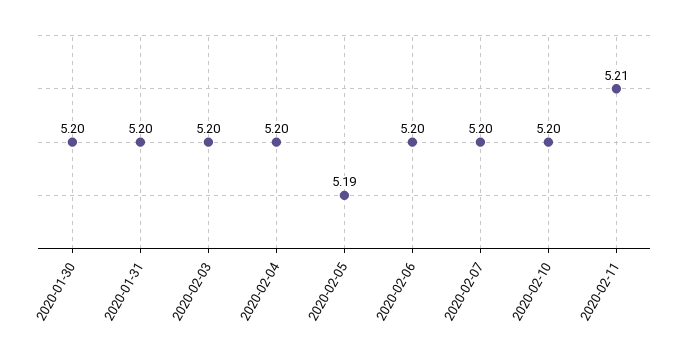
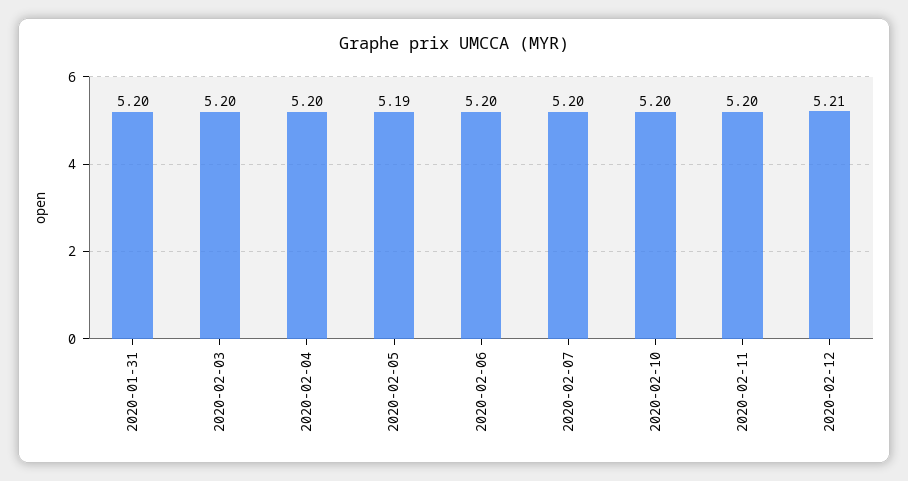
2020-01-30: 5.2 -> none
2020-02-11: 5.21 -> 5.2
2020-02-12: none -> 5.21

